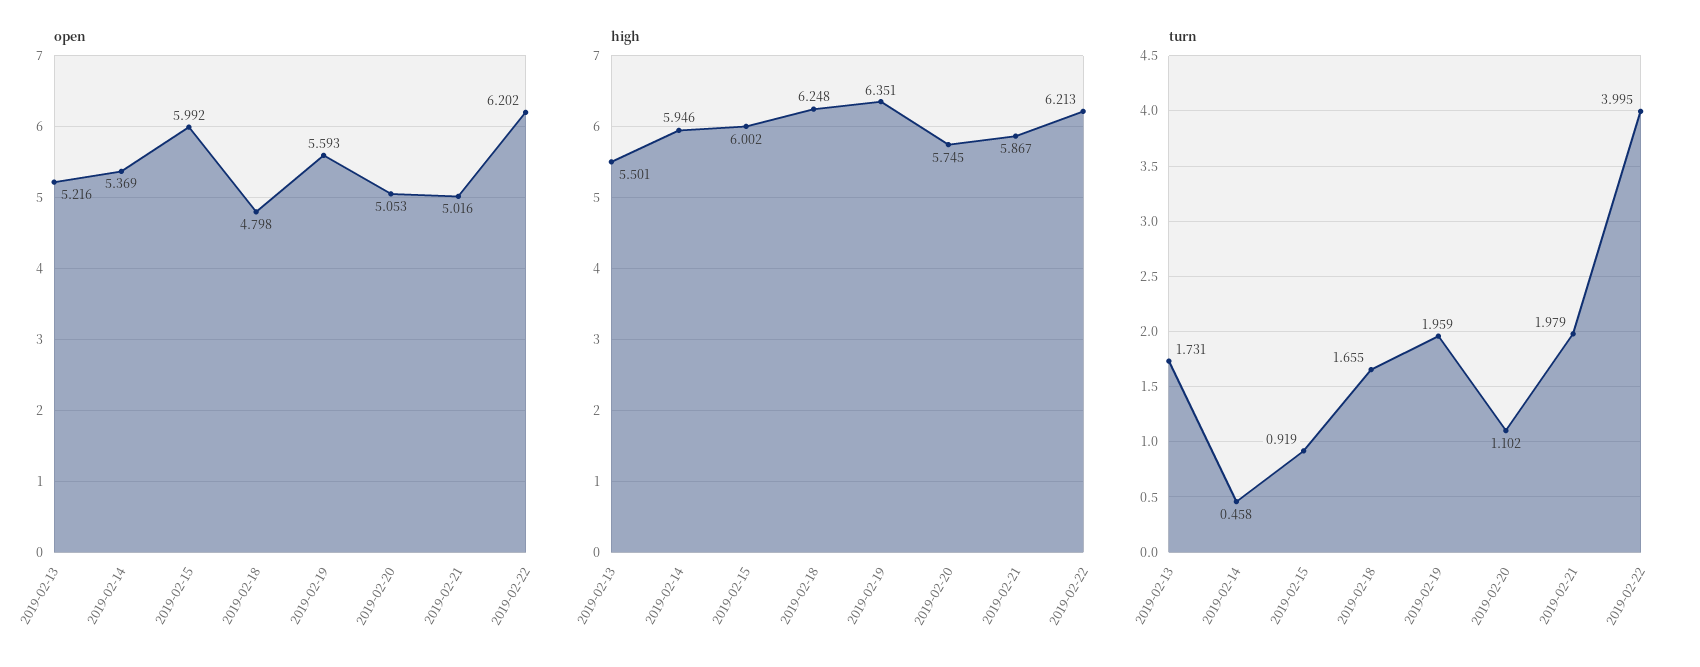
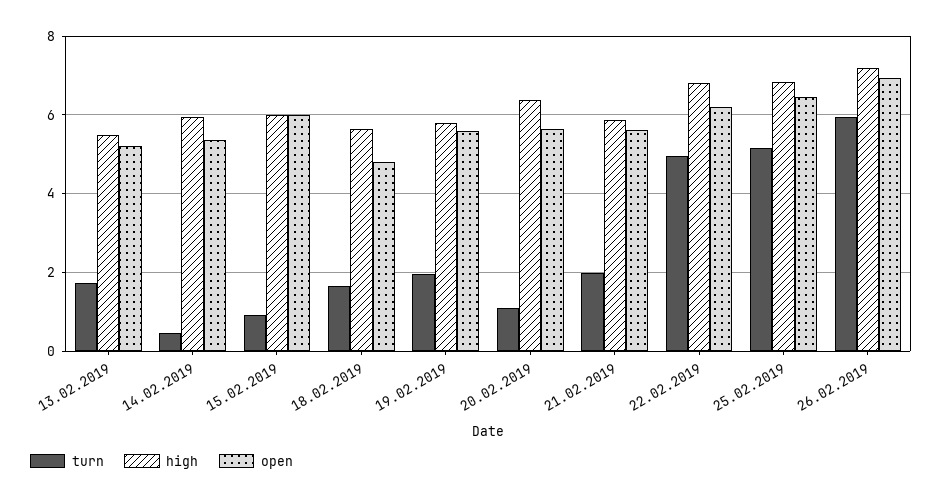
open, 2019-02-20: 5.053 -> 5.6
open, 2019-02-21: 5.016 -> 5.6
high, 2019-02-18: 6.248 -> 5.6
high, 2019-02-19: 6.351 -> 5.8
high, 2019-02-20: 5.745 -> 6.4
high, 2019-02-22: 6.213 -> 6.8
turn, 2019-02-22: 3.995 -> 5
turn, 25.02.2019: none -> 5.2
high, 25.02.2019: none -> 6.8
open, 25.02.2019: none -> 6.4
turn, 26.02.2019: none -> 6
high, 26.02.2019: none -> 7.2
open, 26.02.2019: none -> 7

